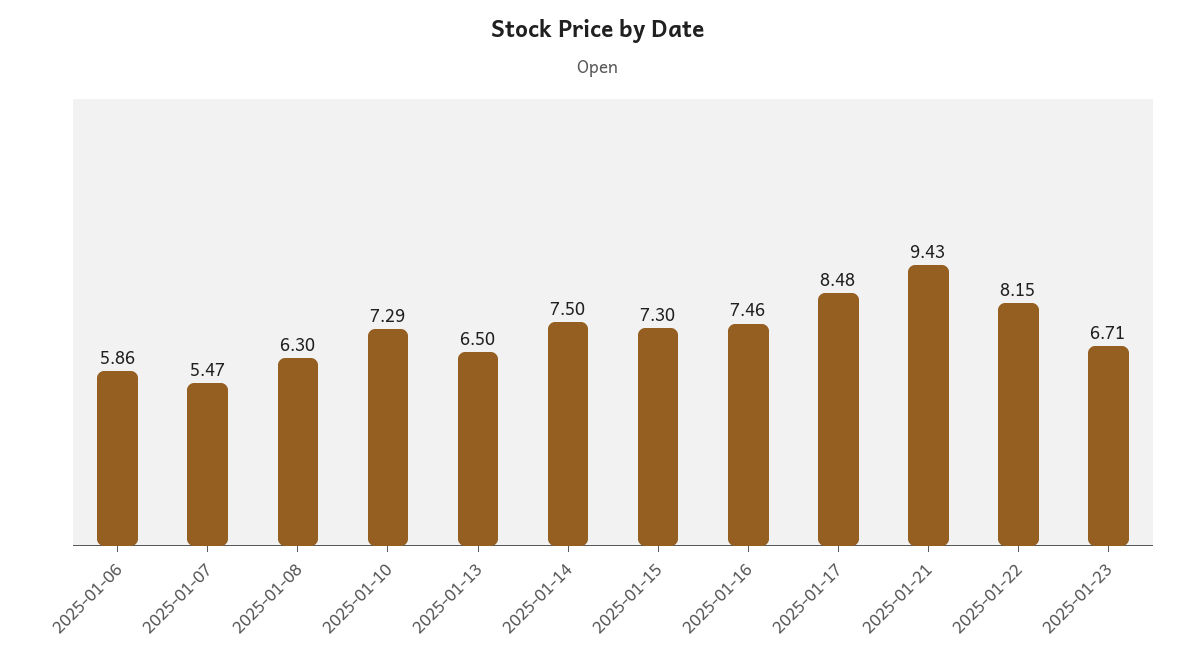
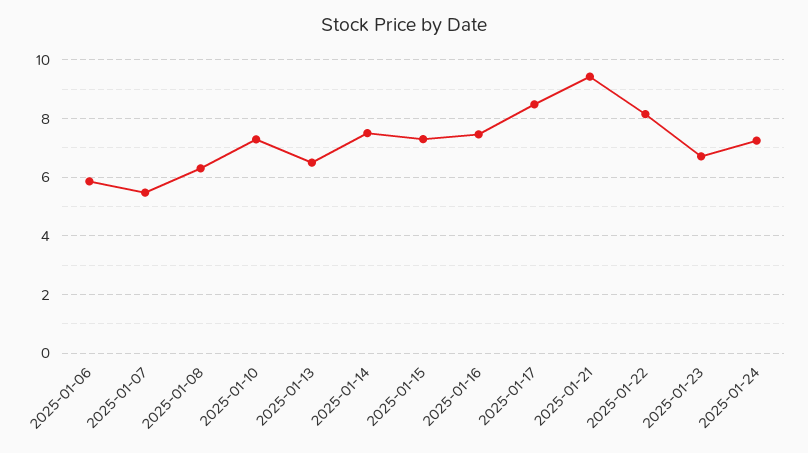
2025-01-24: none -> 7.25

